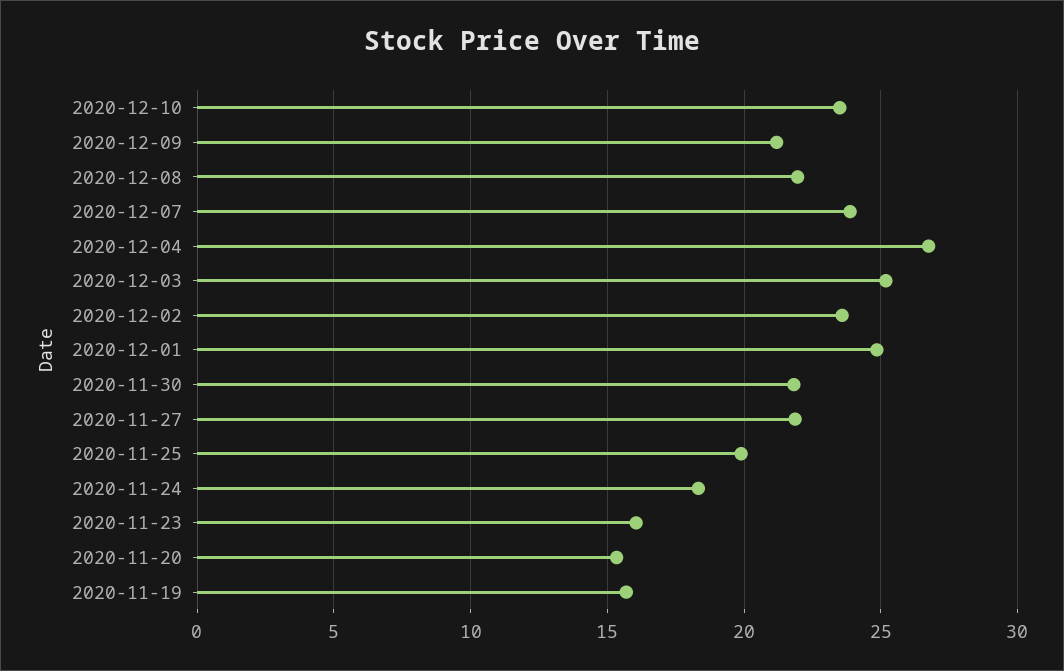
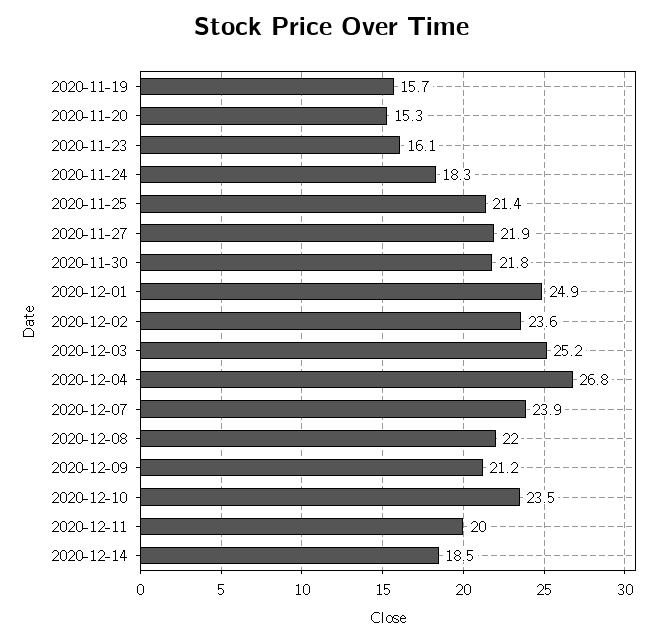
2020-11-25: 20 -> 21.4
2020-12-11: none -> 20
2020-12-14: none -> 18.5

